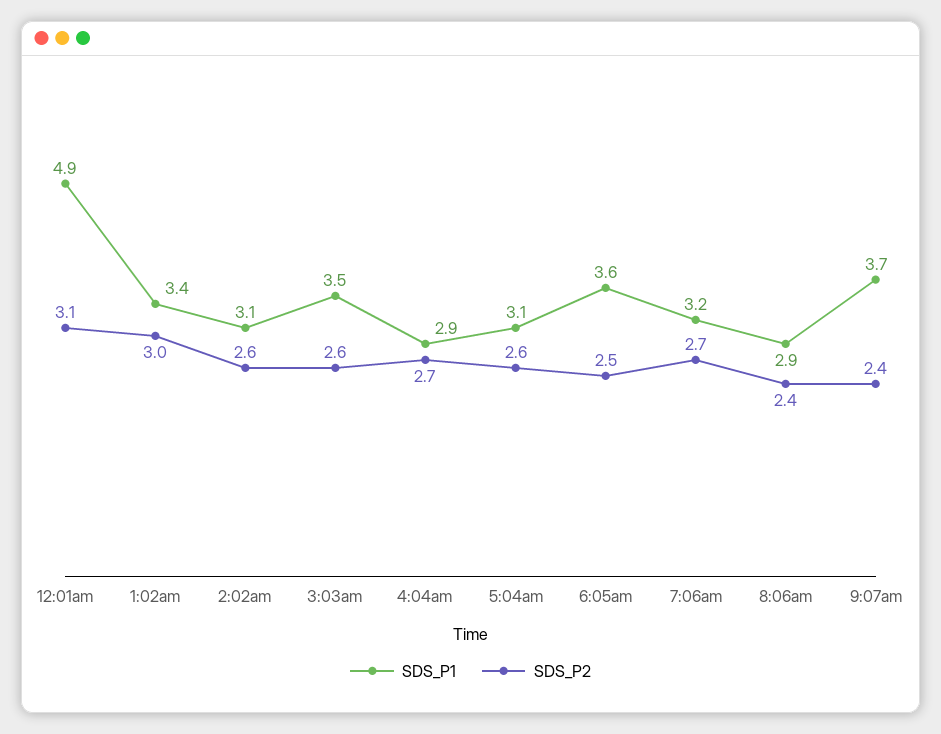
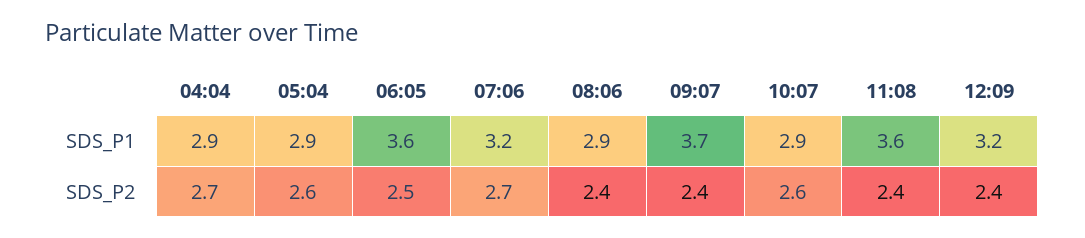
SDS_P1, 12:01am: 4.9 -> none
SDS_P2, 12:01am: 3.1 -> none
SDS_P1, 1:02am: 3.4 -> none
SDS_P2, 1:02am: 3 -> none
SDS_P1, 2:02am: 3.1 -> none
SDS_P2, 2:02am: 2.6 -> none
SDS_P1, 3:03am: 3.5 -> none
SDS_P2, 3:03am: 2.6 -> none
SDS_P1, 5:04am: 3.1 -> 2.9
SDS_P1, 10:07: none -> 2.9
SDS_P1, 11:08: none -> 3.6
SDS_P1, 12:09: none -> 3.2
SDS_P2, 10:07: none -> 2.6
SDS_P2, 11:08: none -> 2.4
SDS_P2, 12:09: none -> 2.4

